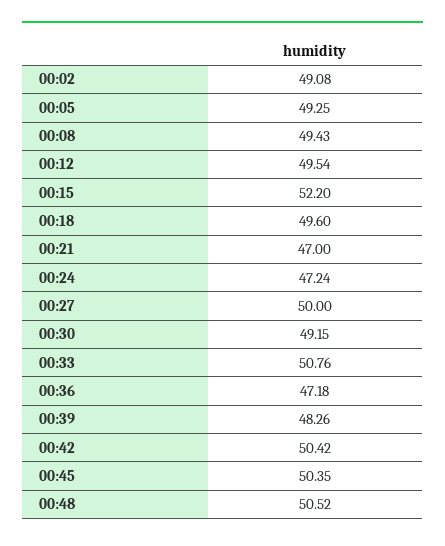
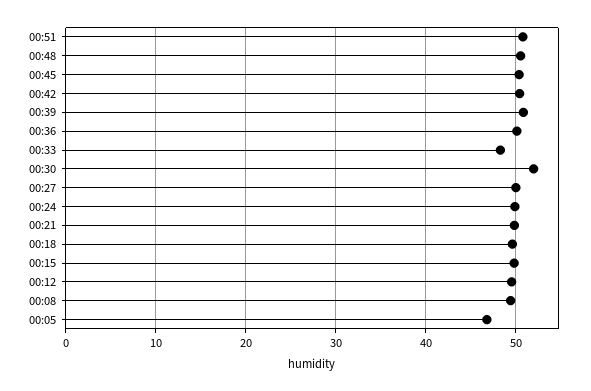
00:02: 49.08 -> none
00:05: 49.25 -> 47
00:15: 52.2 -> 50
00:21: 47 -> 50
00:24: 47.24 -> 50
00:30: 49.15 -> 52
00:33: 50.76 -> 48
00:36: 47.18 -> 50
00:39: 48.26 -> 51
00:51: none -> 51

